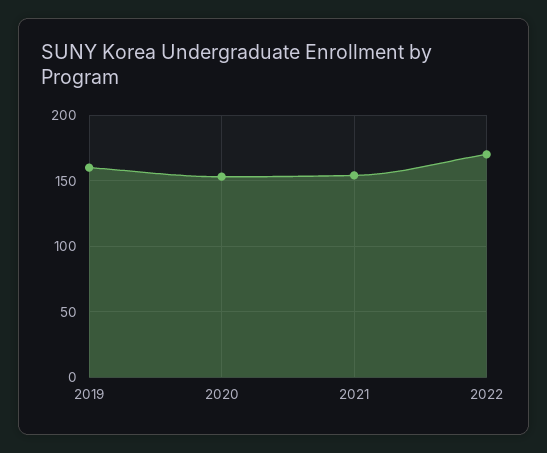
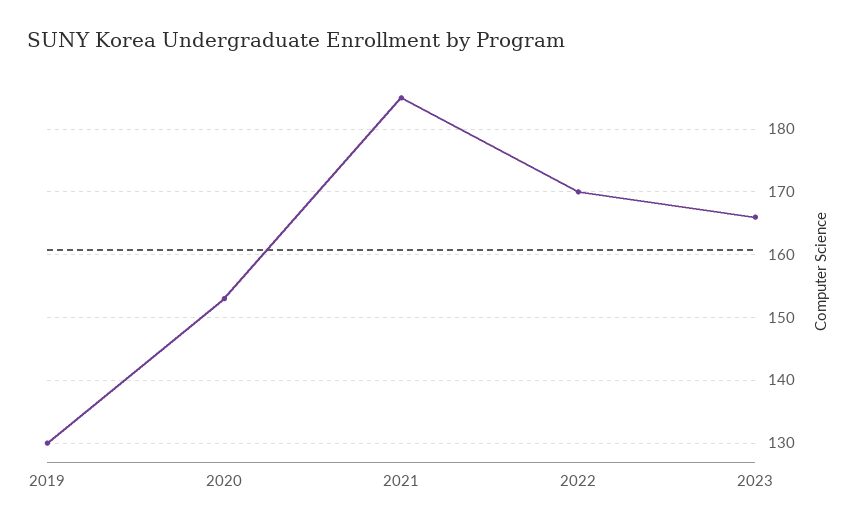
2019: 160 -> 130
2021: 155 -> 185
2023: none -> 166

